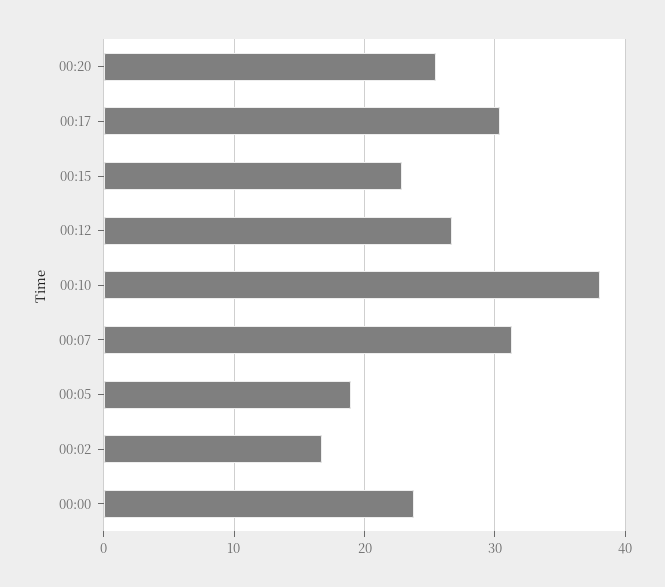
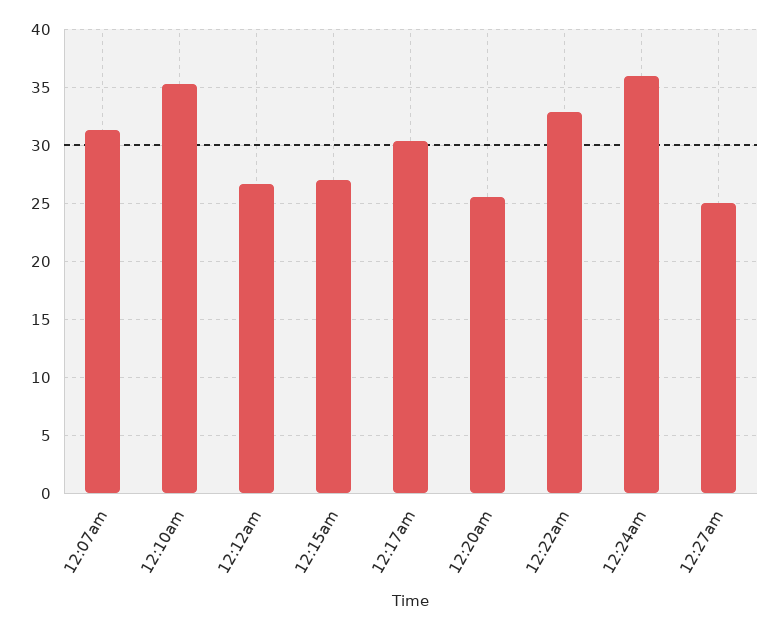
00:15: 23 -> 27
00:10: 38 -> 35
00:05: 19 -> none
00:02: 17 -> none
00:00: 24 -> none
12:22am: none -> 33
12:24am: none -> 36
12:27am: none -> 25

